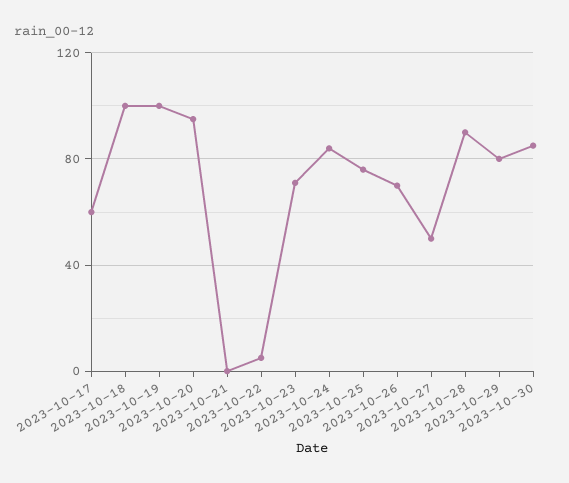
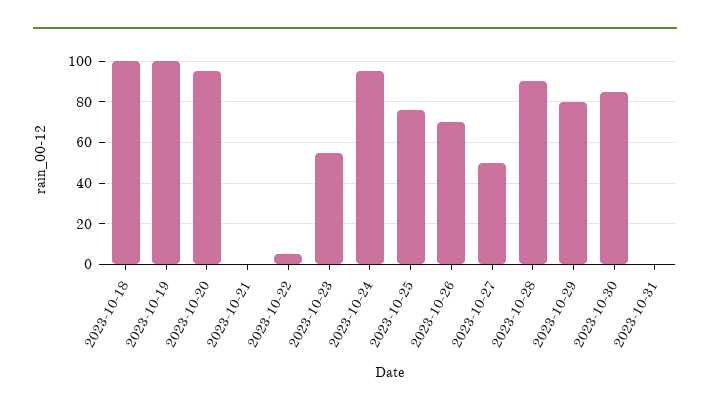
2023-10-17: 60 -> none
2023-10-23: 70 -> 55
2023-10-24: 85 -> 95
2023-10-31: none -> 0

